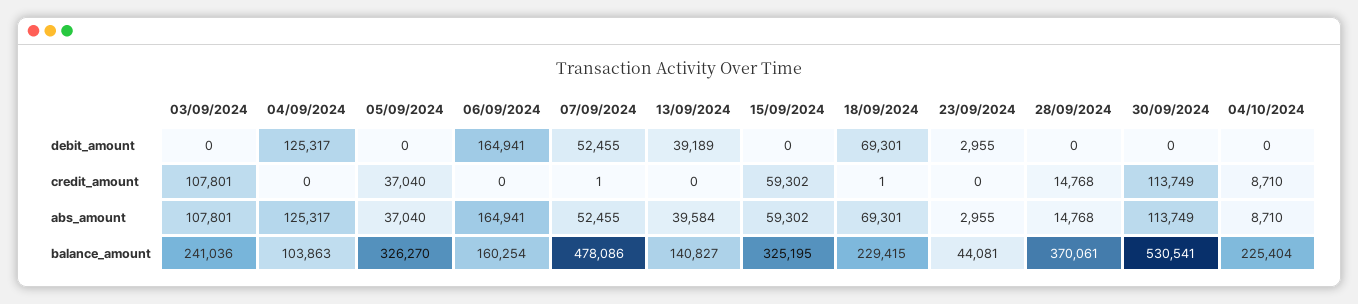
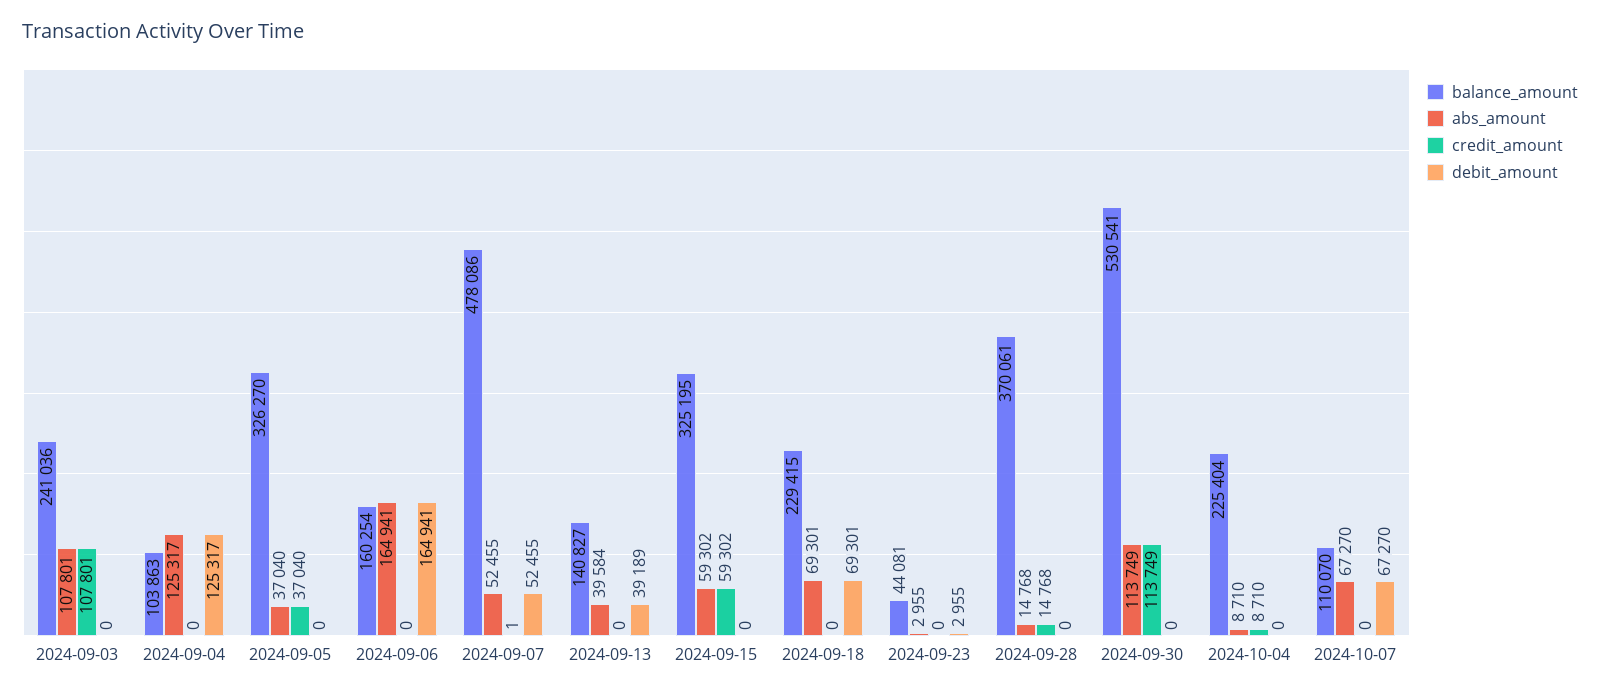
credit_amount, 18/09/2024: 1 -> 0
balance_amount, 2024-10-07: none -> 110070
abs_amount, 2024-10-07: none -> 67270
credit_amount, 2024-10-07: none -> 0
debit_amount, 2024-10-07: none -> 67270

